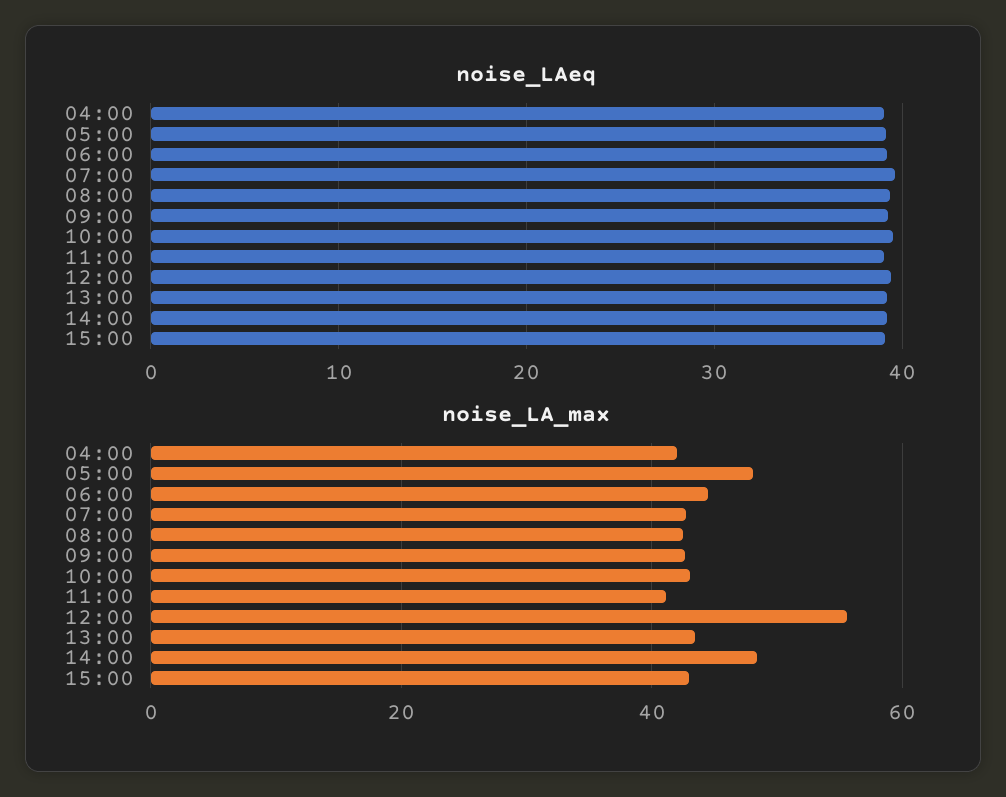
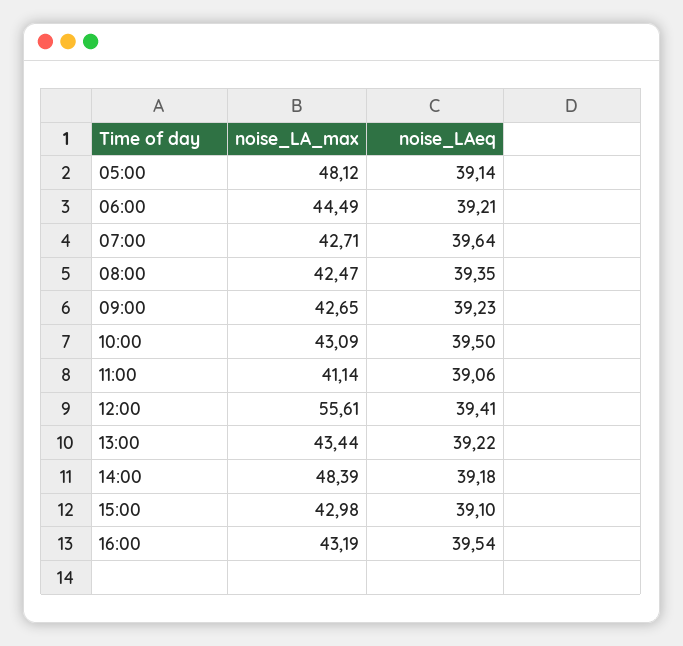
noise_LAeq, 04:00: 39 -> none
noise_LA_max, 04:00: 42 -> none
noise_LA_max, 16:00: none -> 43.19
noise_LAeq, 16:00: none -> 39.54

